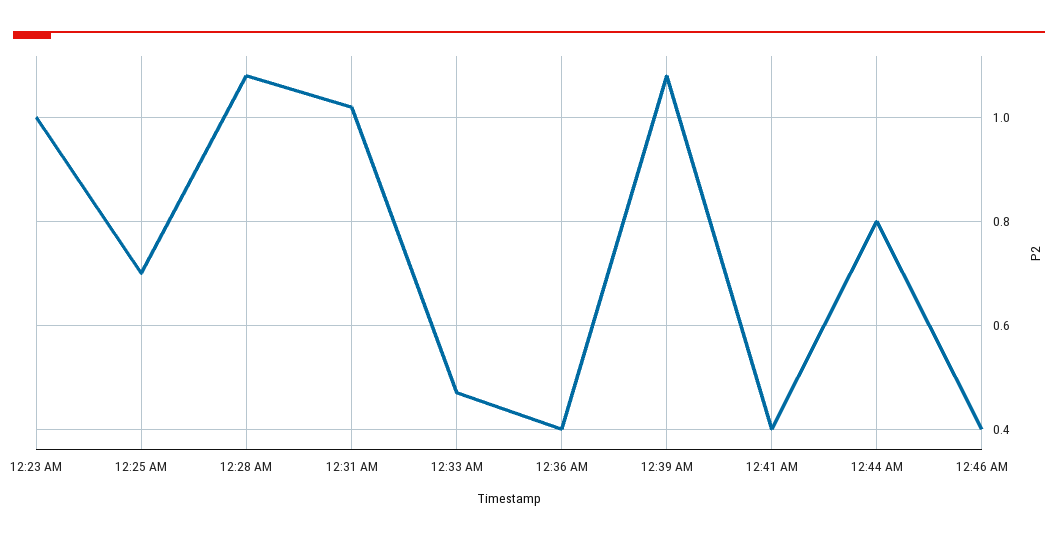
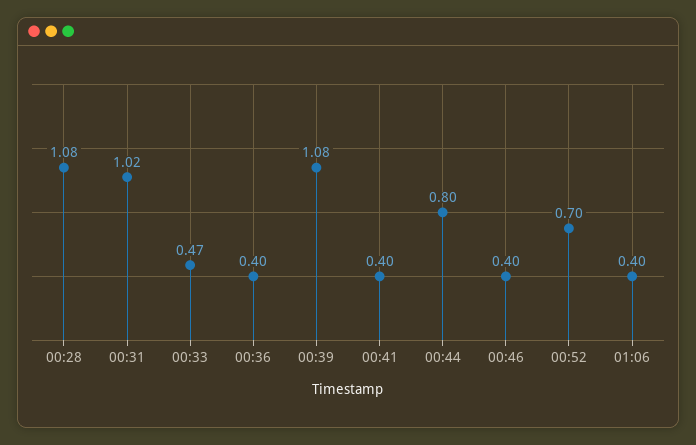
12:23 AM: 1 -> none
12:25 AM: 0.7 -> none
00:52: none -> 0.7
01:06: none -> 0.4

